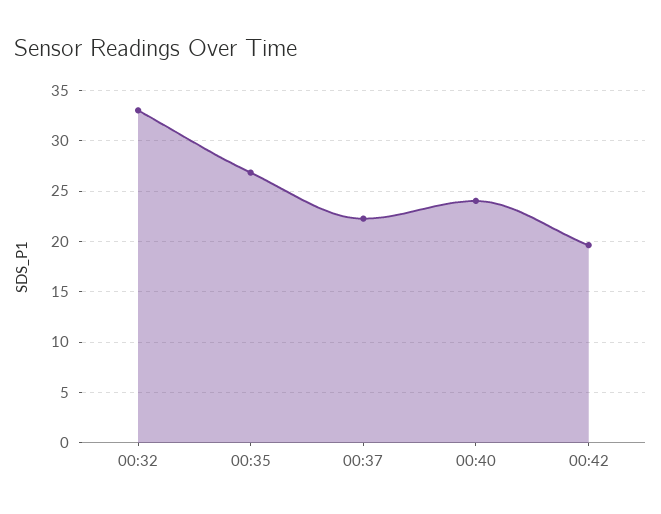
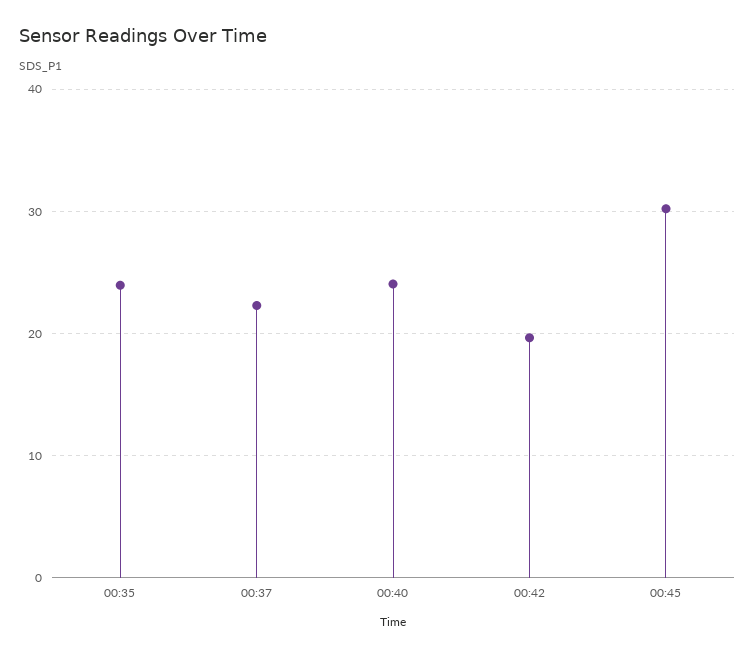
00:32: 33 -> none
00:35: 27 -> 24
00:45: none -> 30

